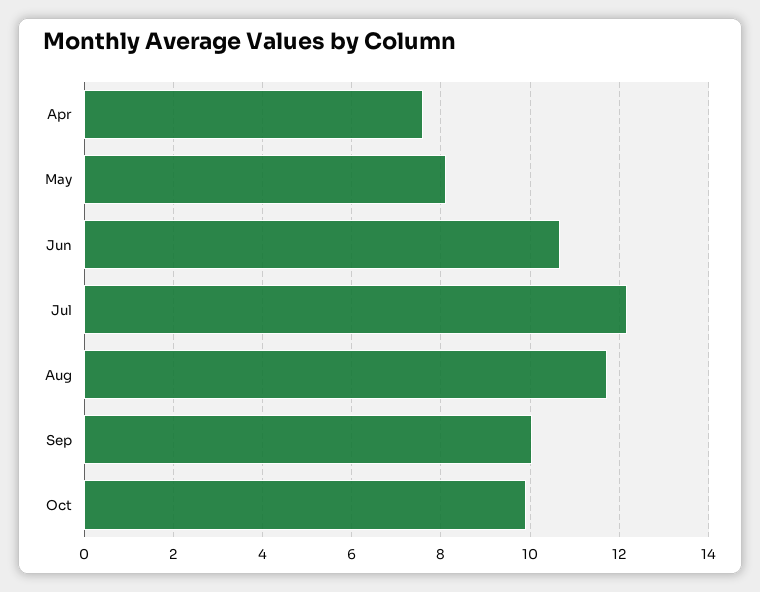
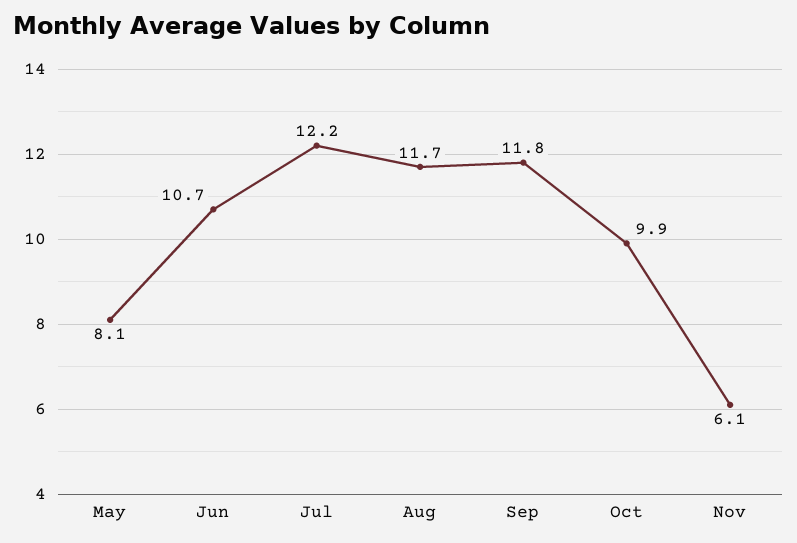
Apr: 7.6 -> none
Sep: 10 -> 11.8
Nov: none -> 6.1

